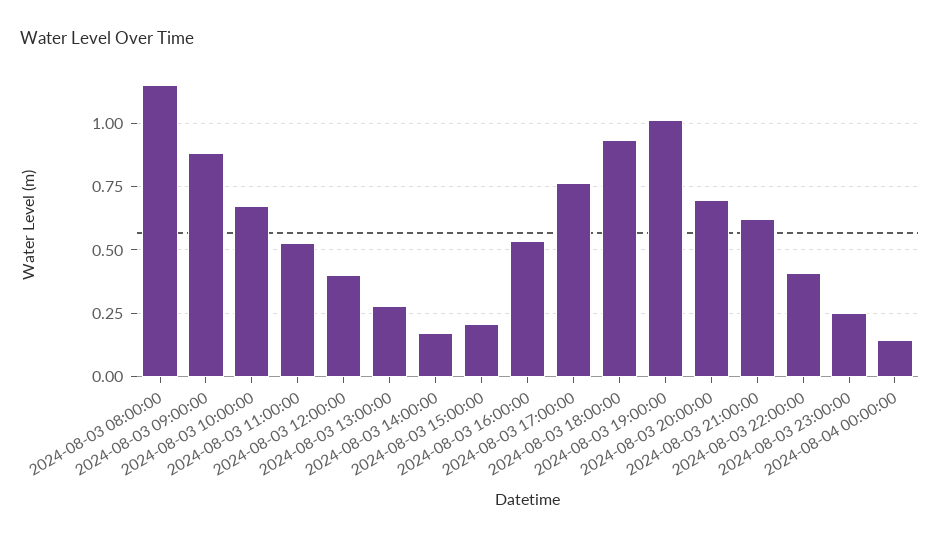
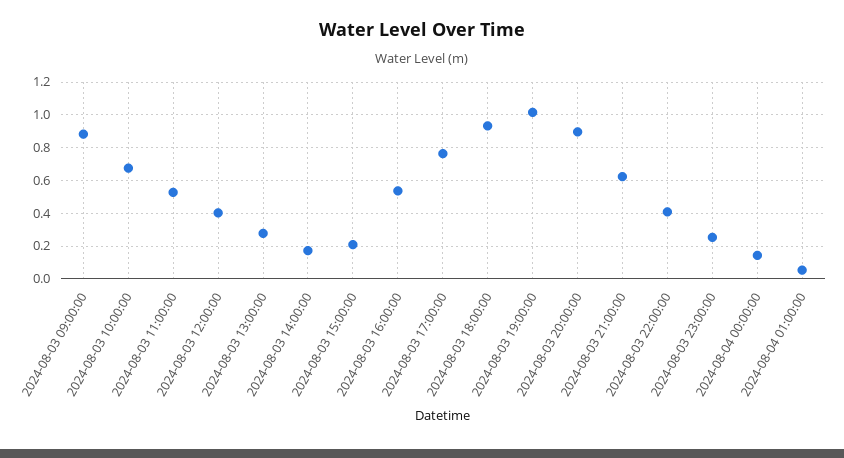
2024-08-03 08:00:00: 1.15 -> none
2024-08-03 20:00:00: 0.7 -> 0.9
2024-08-04 01:00:00: none -> 0.05

